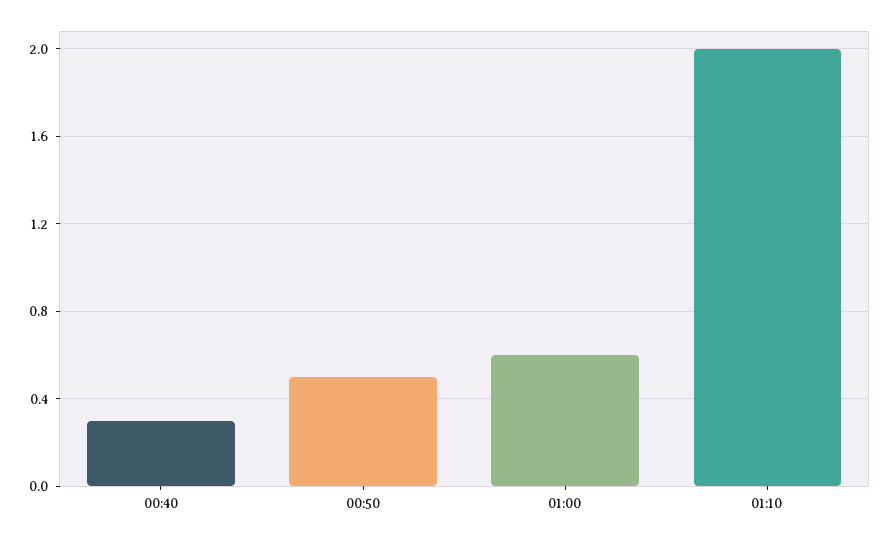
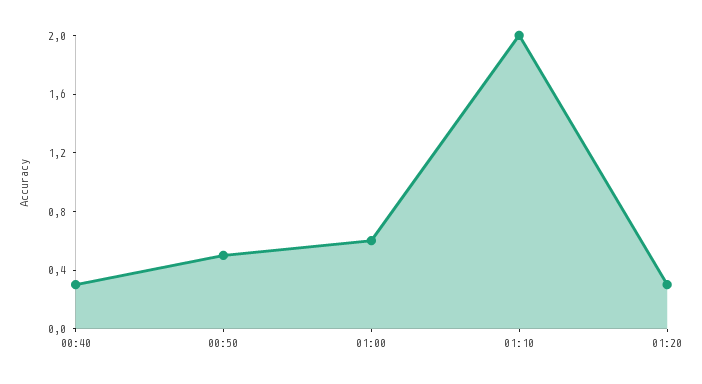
01:20: none -> 0.3

